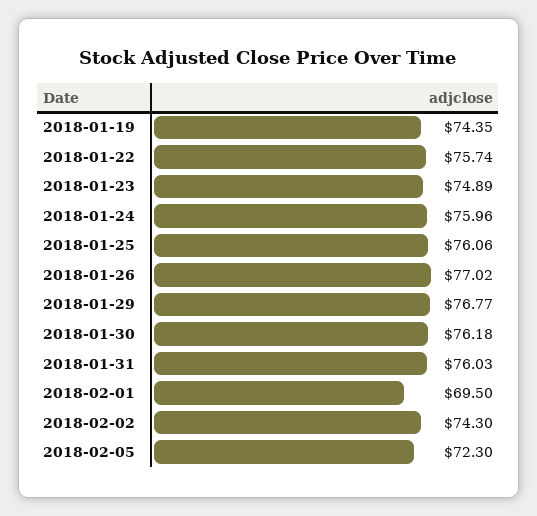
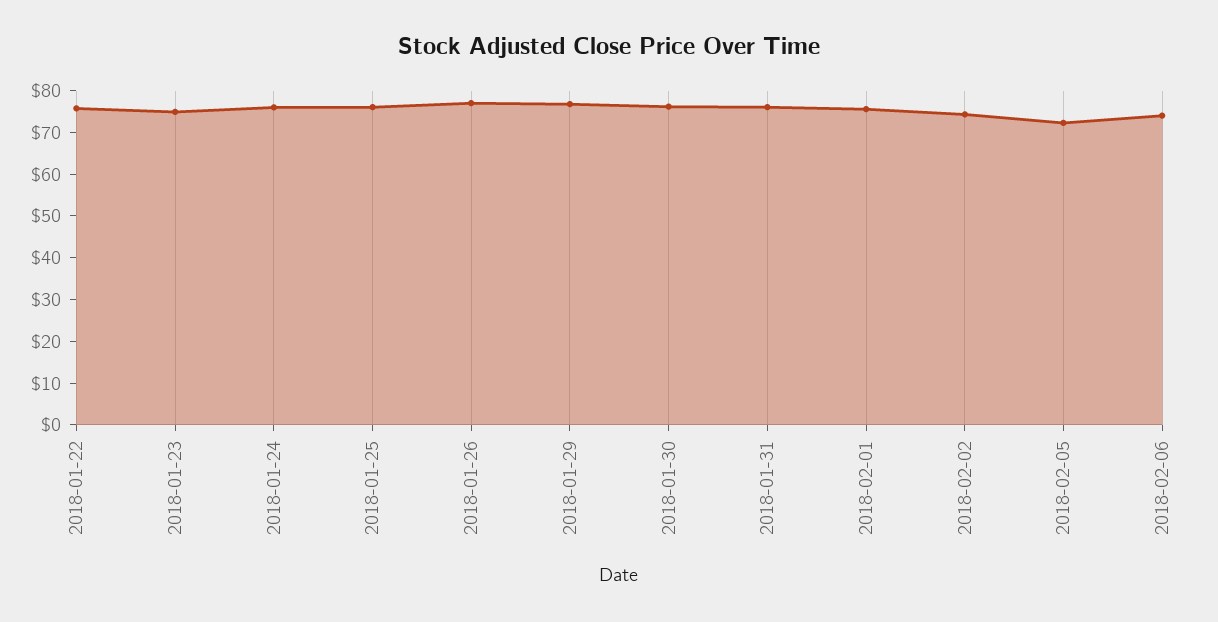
2018-01-19: 74.35 -> none
2018-02-01: 69.5 -> 76
2018-02-06: none -> 74

